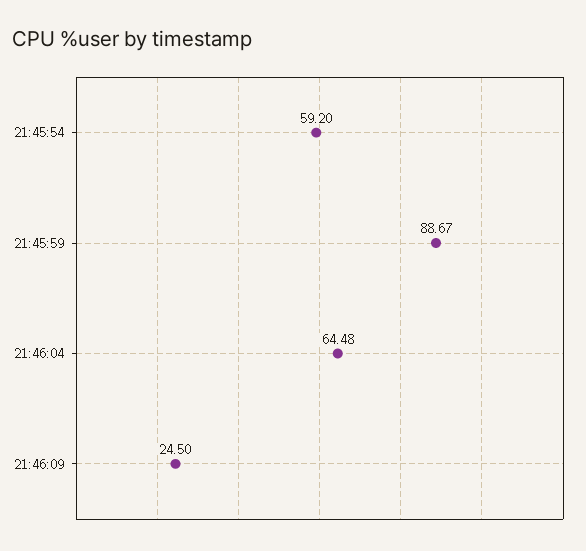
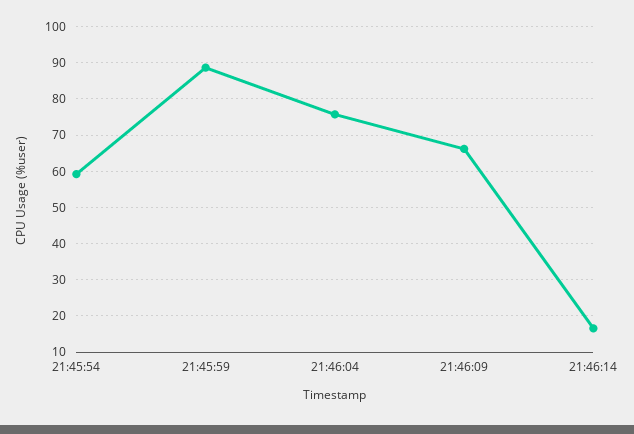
21:46:04: 64.48 -> 76
21:46:09: 24.5 -> 66
21:46:14: none -> 16

